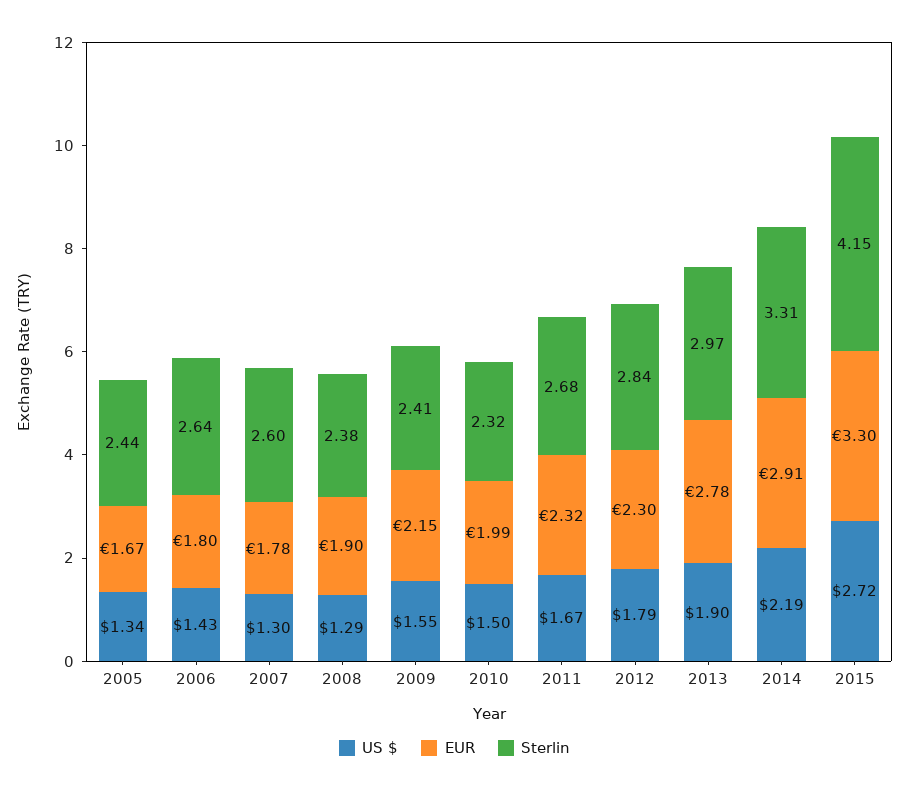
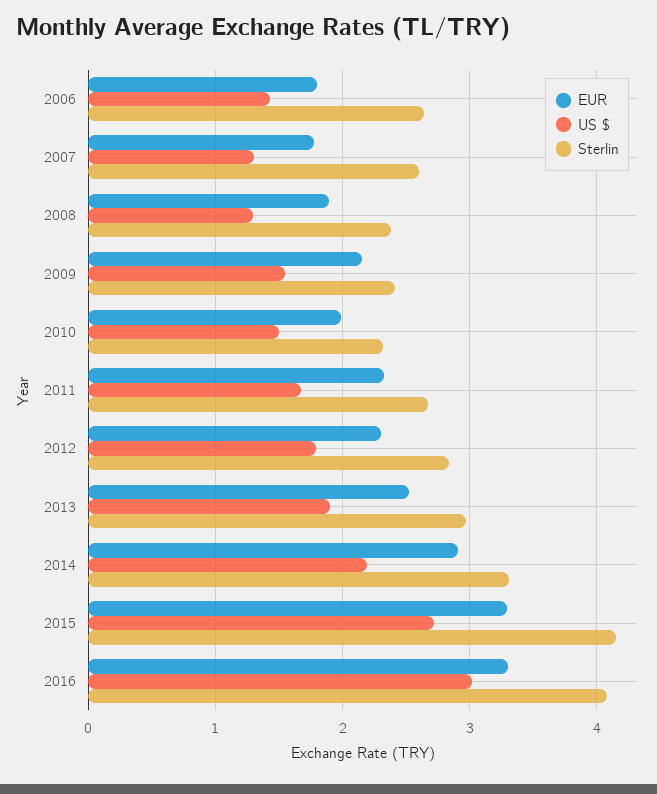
US $, 2005: 1.34 -> none
EUR, 2005: 1.67 -> none
Sterlin, 2005: 2.44 -> none
EUR, 2013: 2.78 -> 2.5
EUR, 2016: none -> 3.3
US $, 2016: none -> 3
Sterlin, 2016: none -> 4.1

